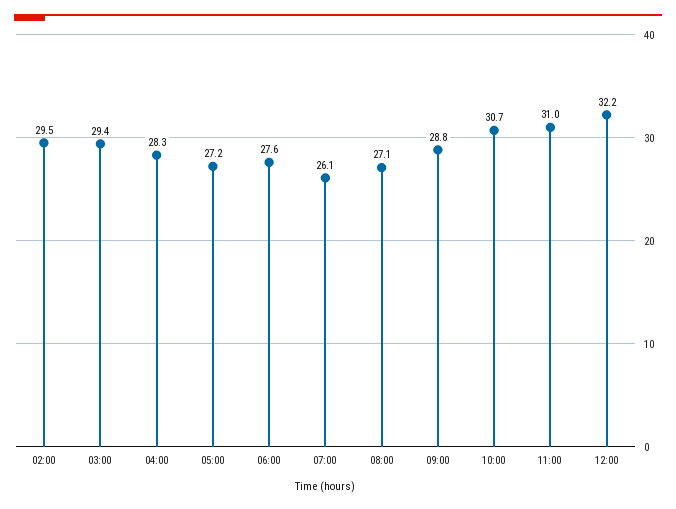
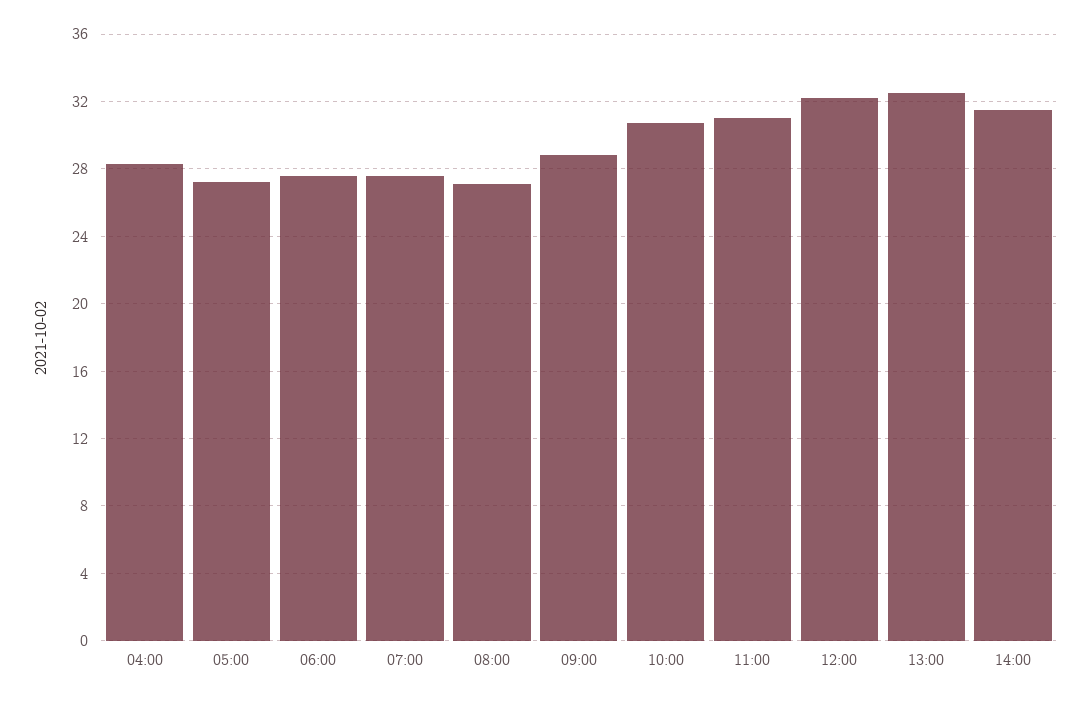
02:00: 29.5 -> none
03:00: 29.4 -> none
07:00: 26.1 -> 27.5
13:00: none -> 32.5
14:00: none -> 31.5

